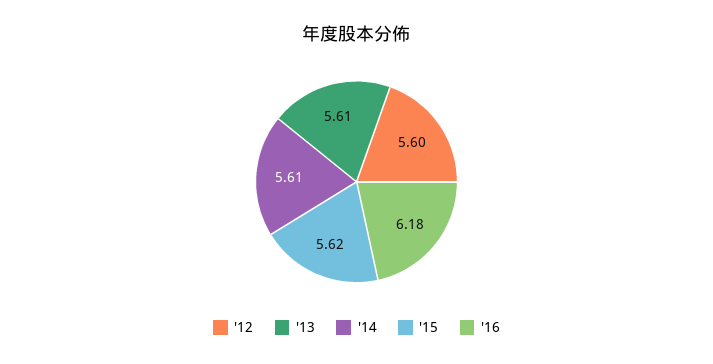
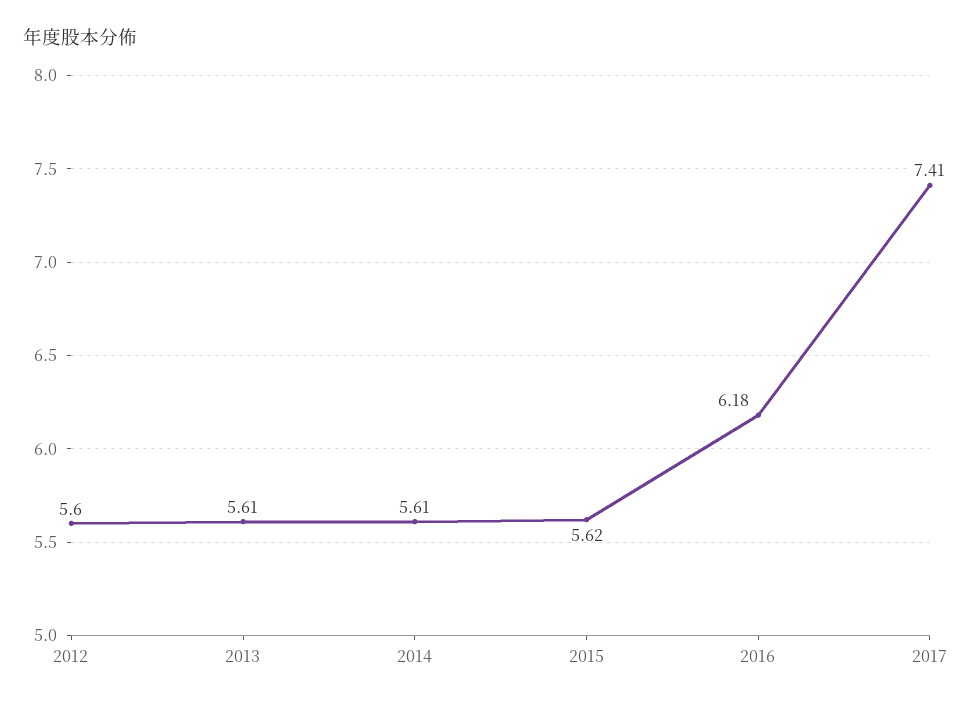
2017: none -> 7.41

